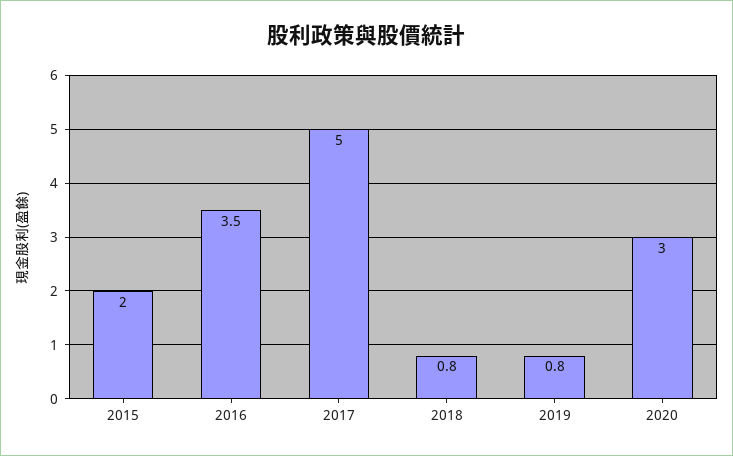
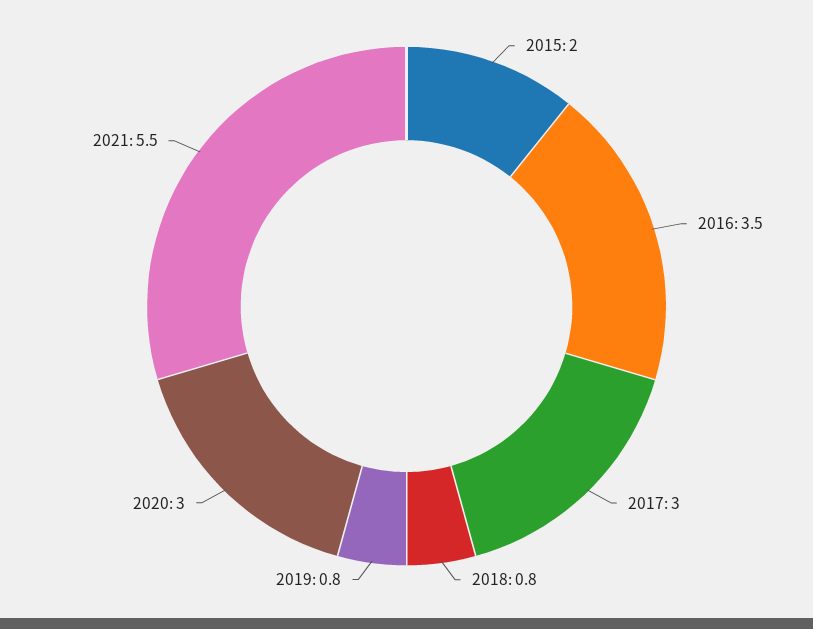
2017: 5 -> 3
2021: none -> 5.5

